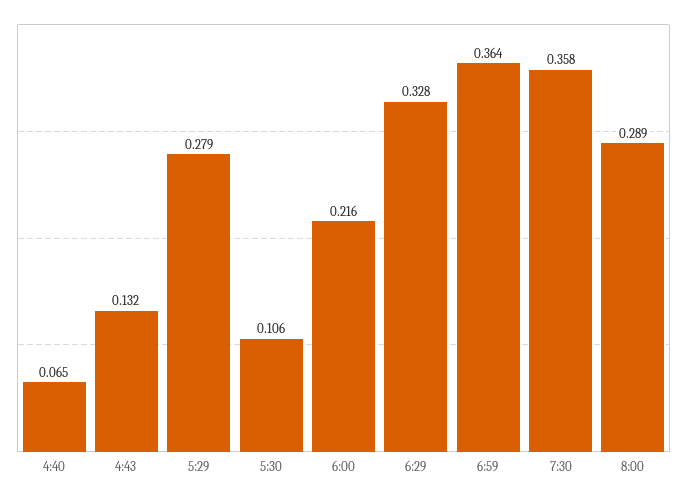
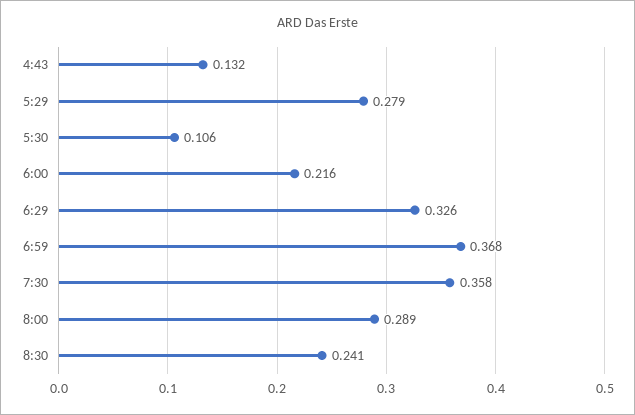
4:40: 0.065 -> none
6:29: 0.328 -> 0.326
6:59: 0.364 -> 0.368
8:30: none -> 0.241

